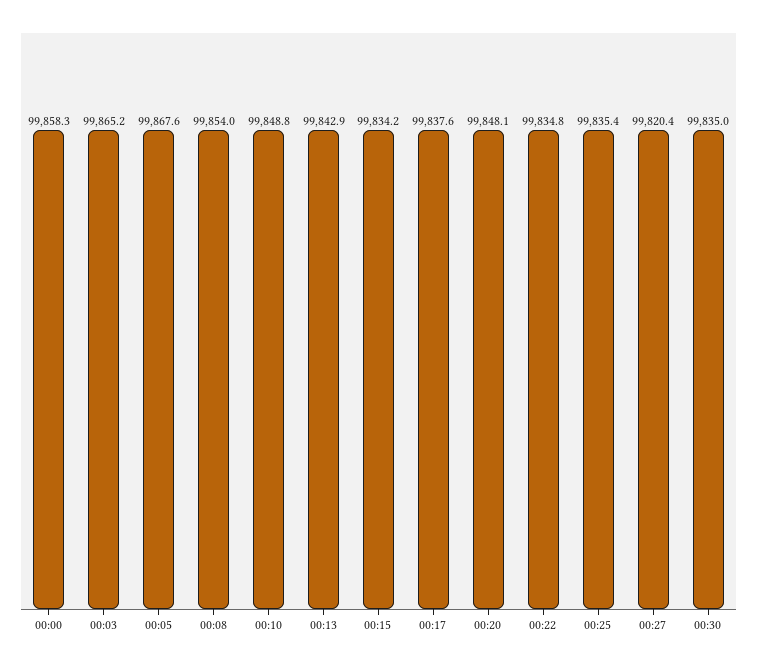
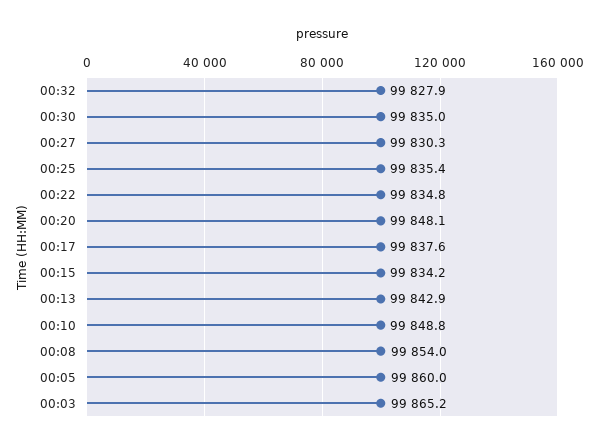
00:00: 99858.3 -> none
00:05: 99867.6 -> 99860
00:27: 99820.4 -> 99830.3
00:32: none -> 99827.9

